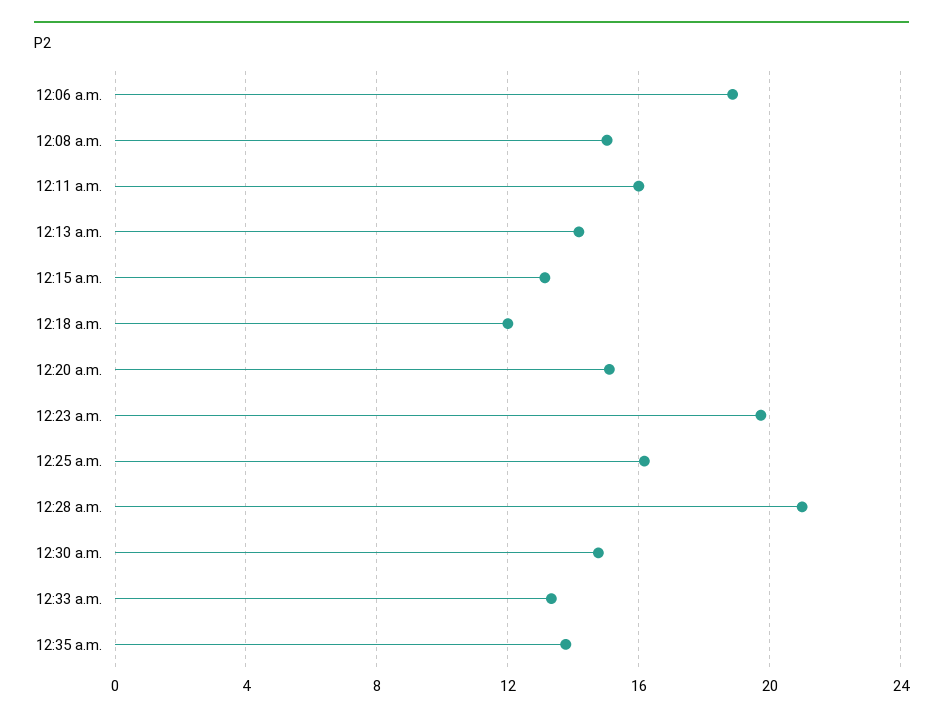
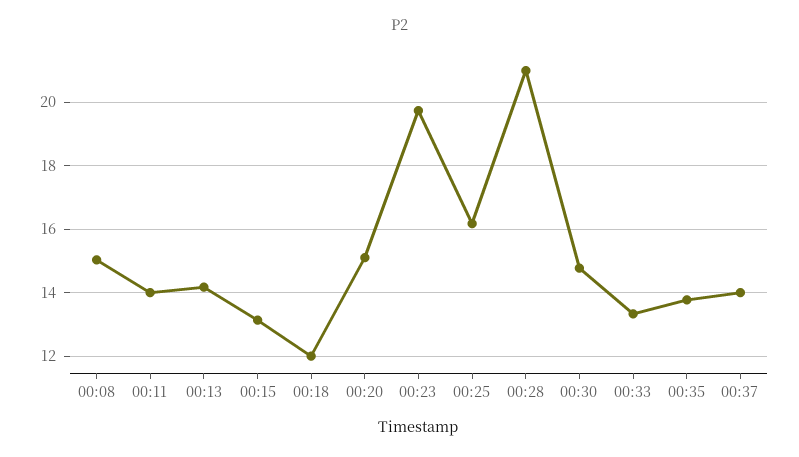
12:06 a.m.: 19 -> none
12:11 a.m.: 16 -> 14
00:37: none -> 14

